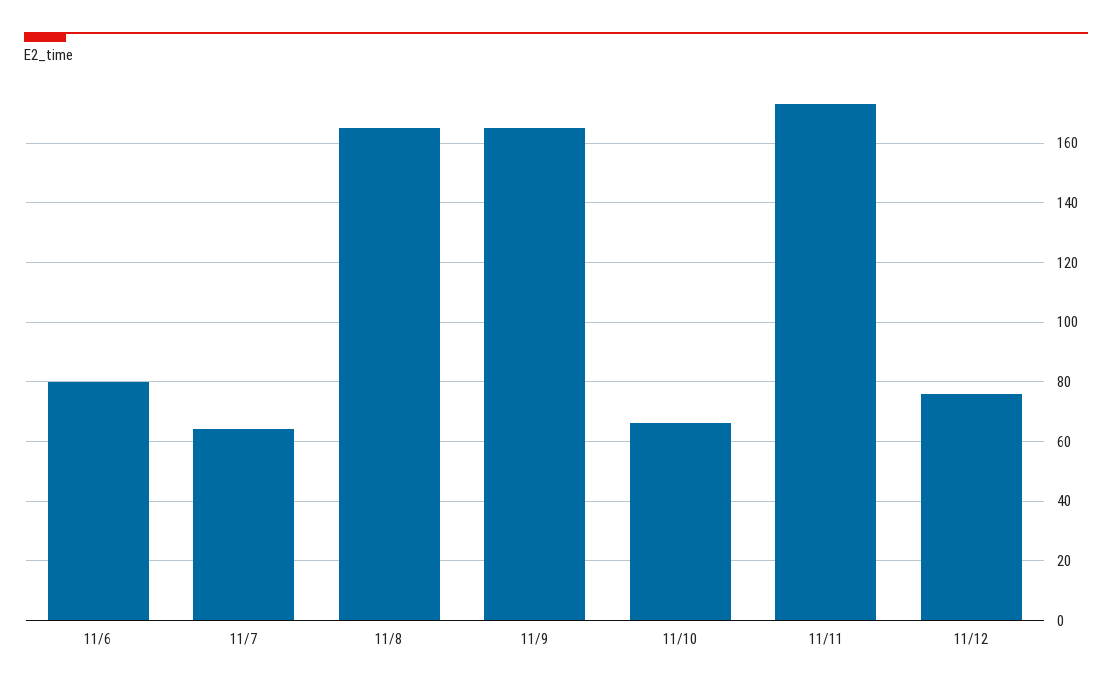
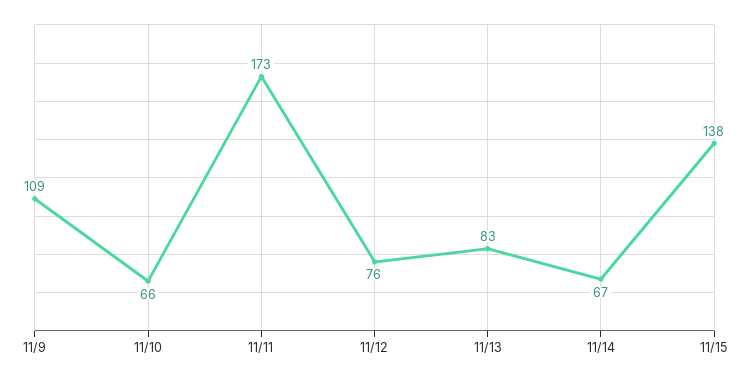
11/6: 80 -> none
11/7: 65 -> none
11/8: 165 -> none
11/9: 165 -> 109
11/13: none -> 83
11/14: none -> 67
11/15: none -> 138

